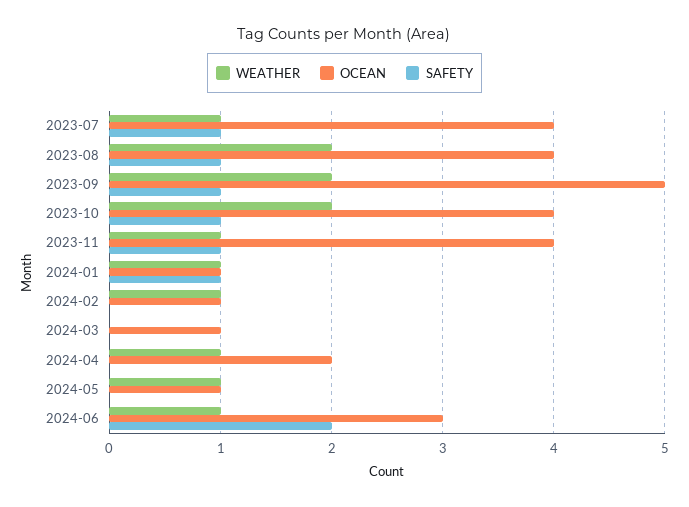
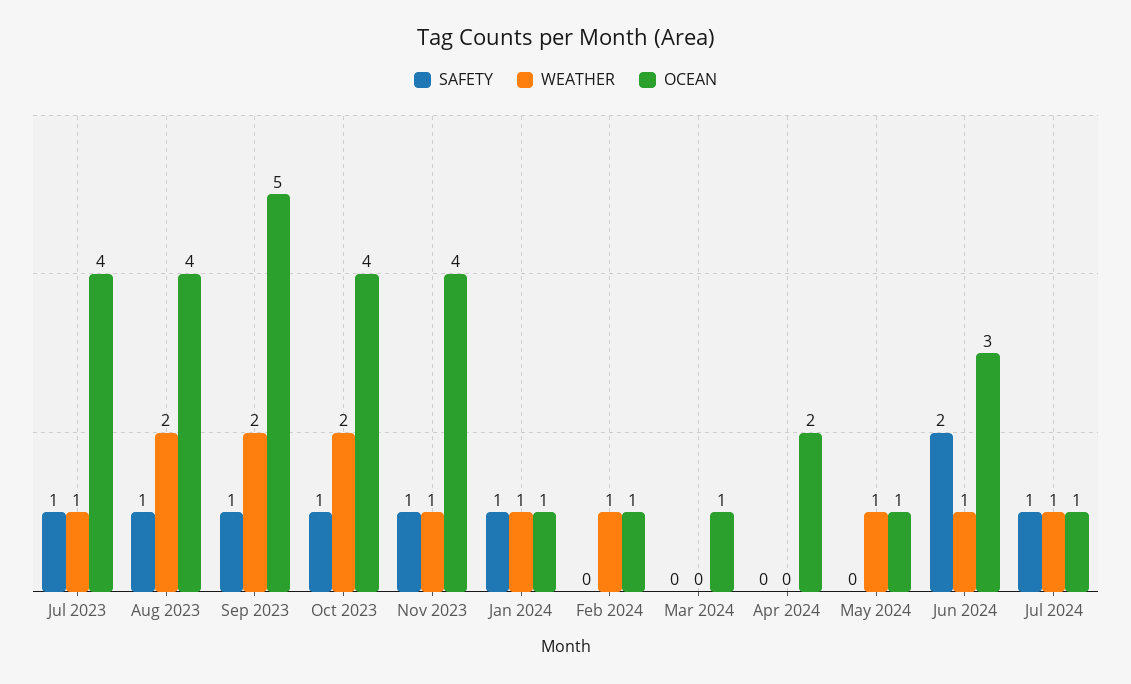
WEATHER, 2024-04: 1 -> 0
SAFETY, Jul 2024: none -> 1
WEATHER, Jul 2024: none -> 1
OCEAN, Jul 2024: none -> 1

